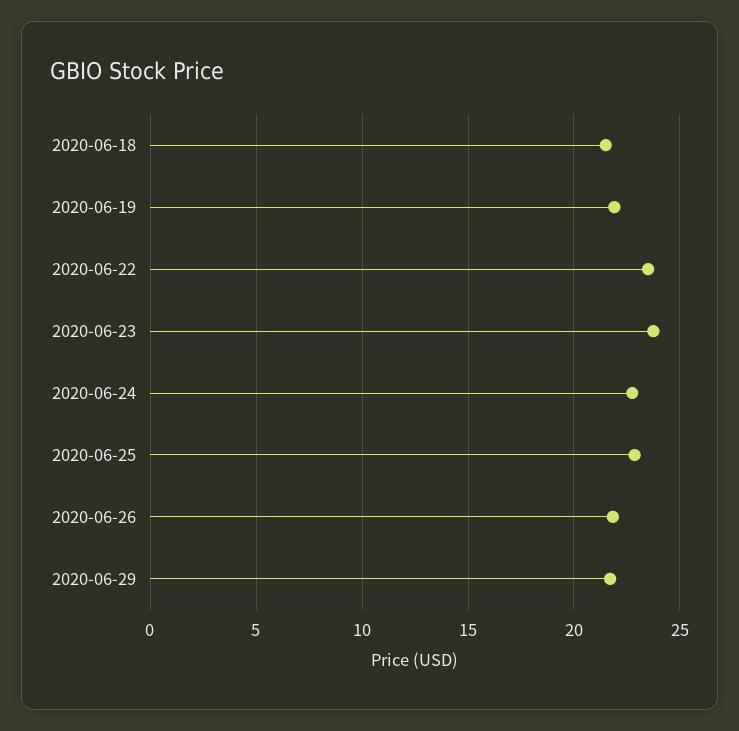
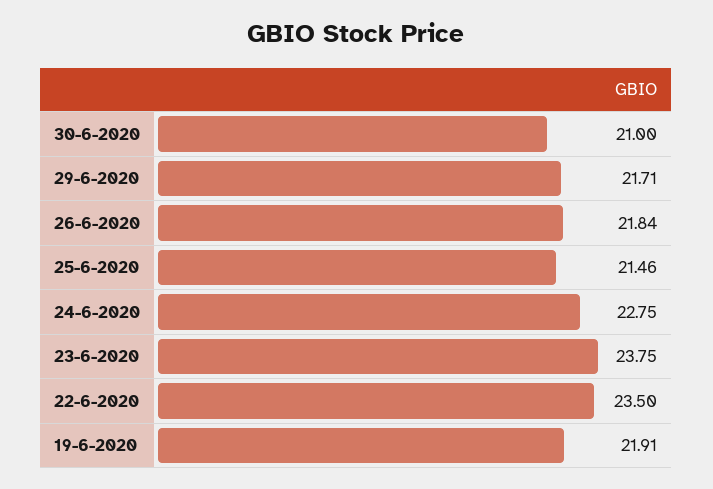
2020-06-18: 21.5 -> none
2020-06-25: 23 -> 21.46
30-6-2020: none -> 21

